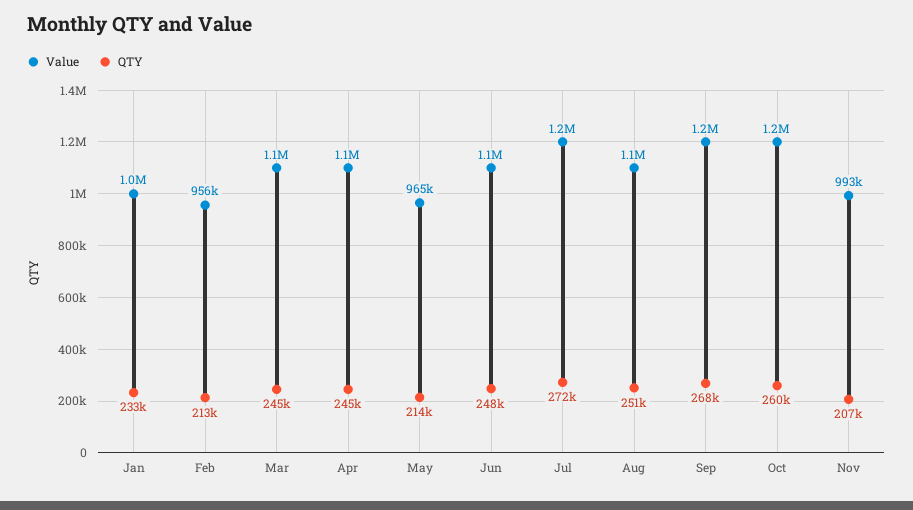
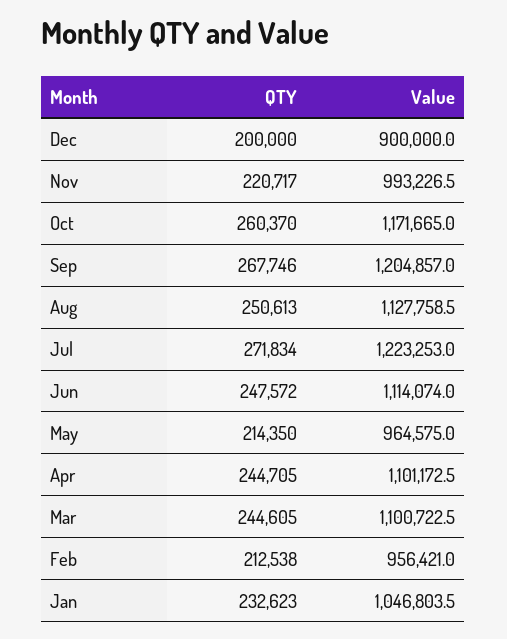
QTY, Nov: 207000 -> 220717
QTY, Dec: none -> 200000
Value, Dec: none -> 900000

